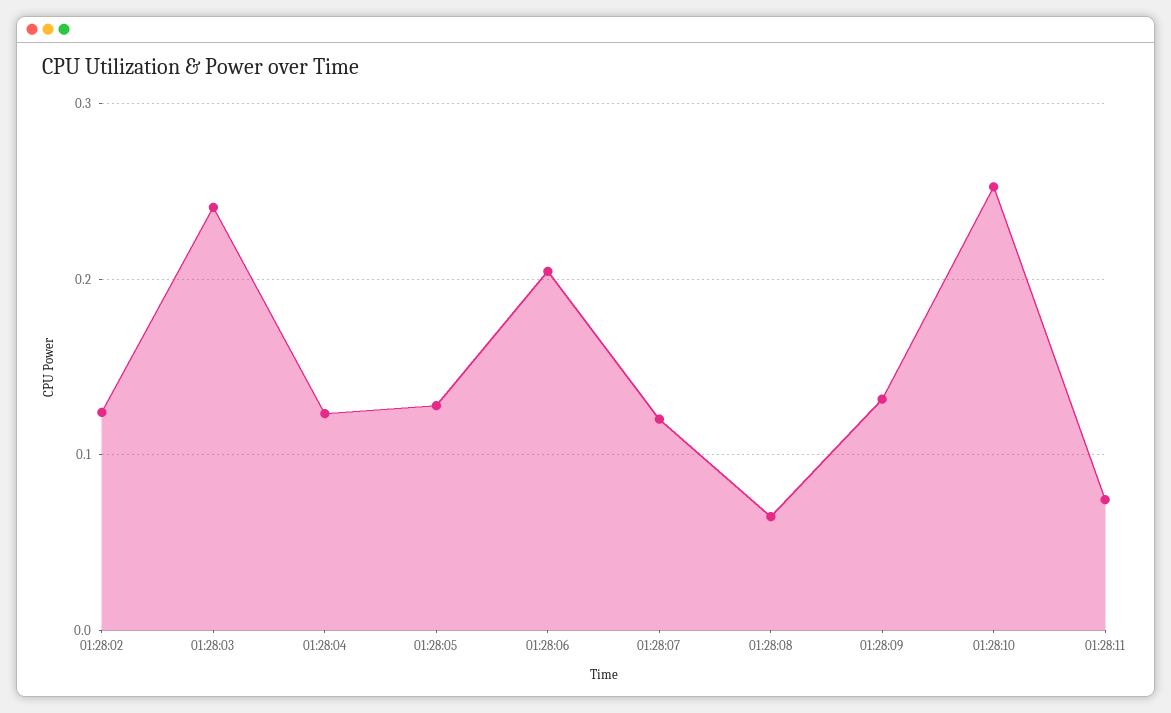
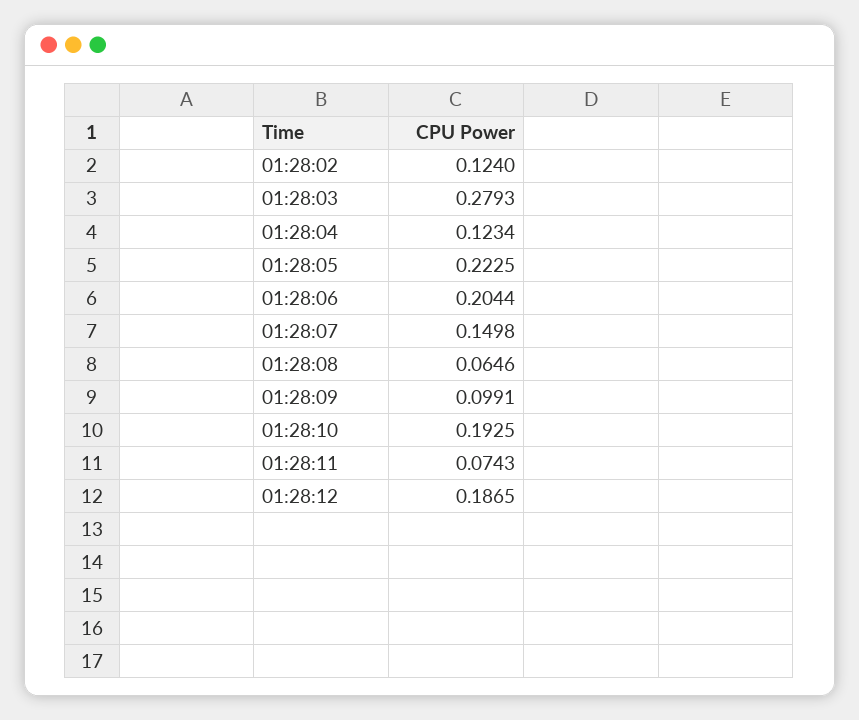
01:28:03: 0.24 -> 0.2793
01:28:05: 0.13 -> 0.2225
01:28:07: 0.12 -> 0.1498
01:28:09: 0.13 -> 0.0991
01:28:10: 0.25 -> 0.1925
01:28:12: none -> 0.1865

